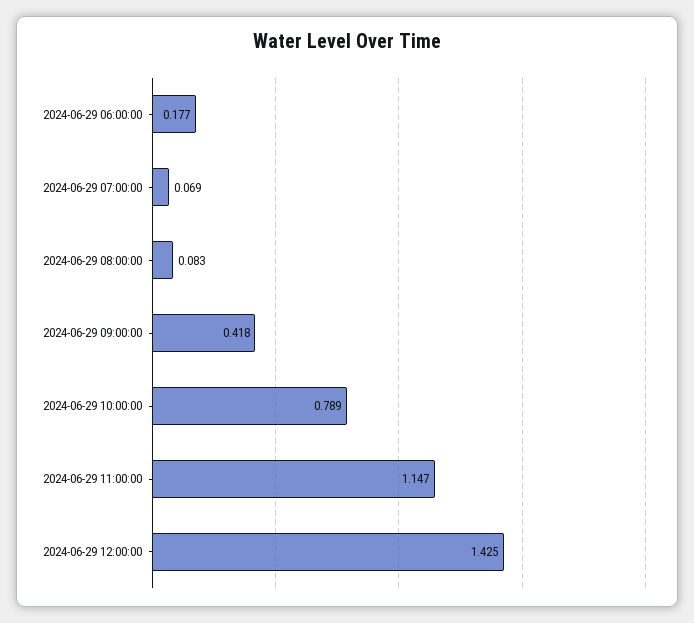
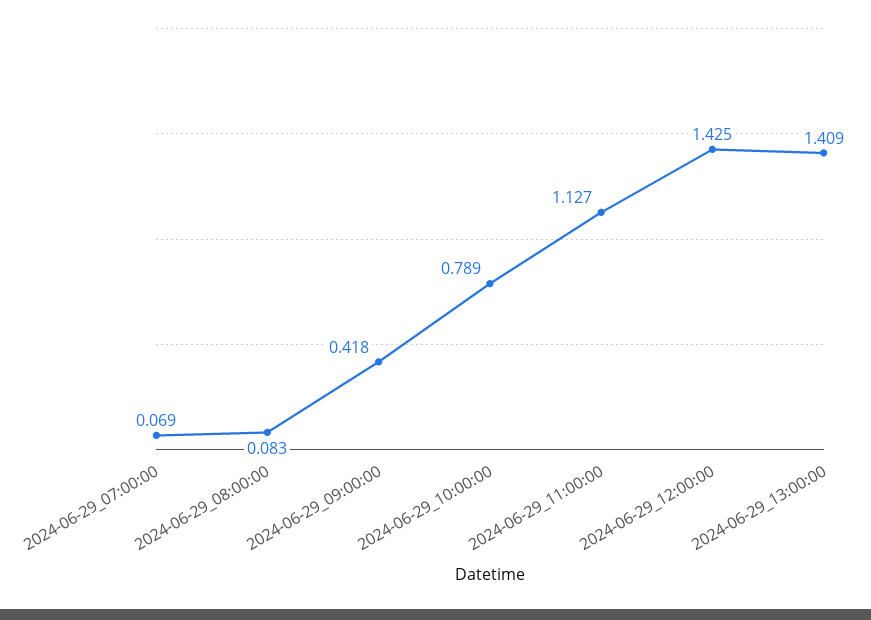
2024-06-29 06:00:00: 0.177 -> none
2024-06-29 11:00:00: 1.147 -> 1.127
2024-06-29_13:00:00: none -> 1.409

